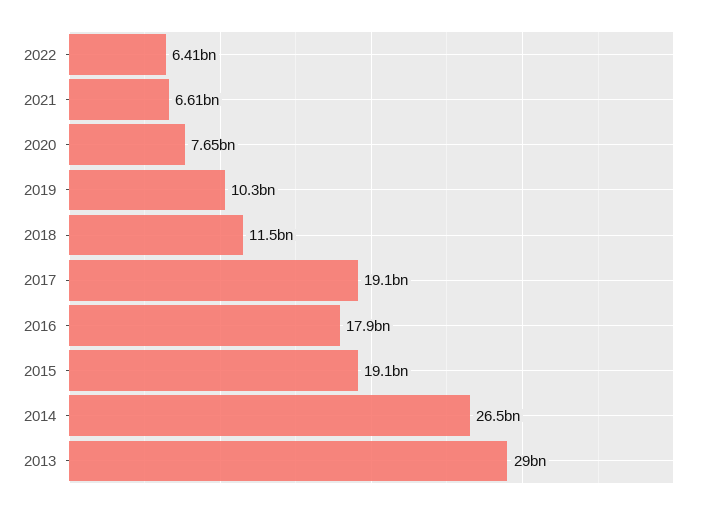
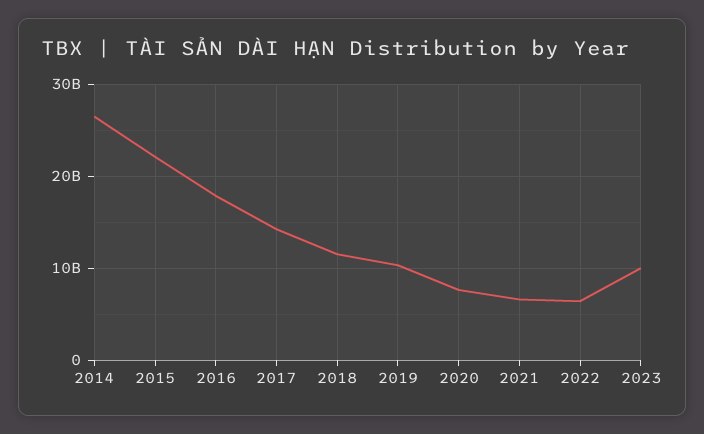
2017: 19100000000 -> 14000000000
2015: 19100000000 -> 22000000000
2013: 29000000000 -> none
2023: none -> 10000000000

